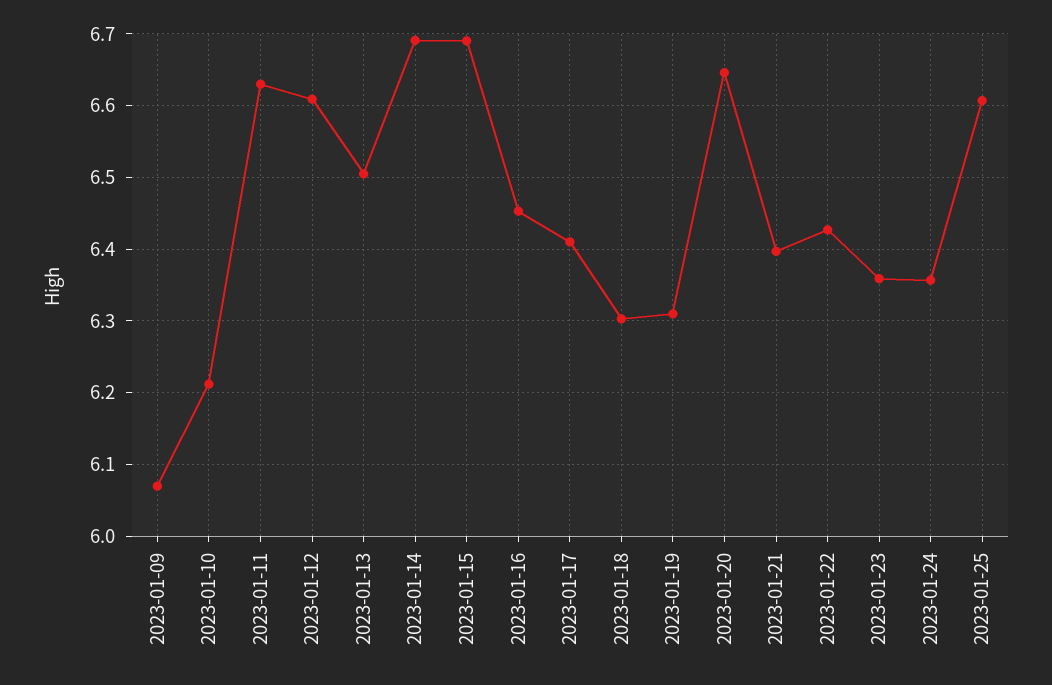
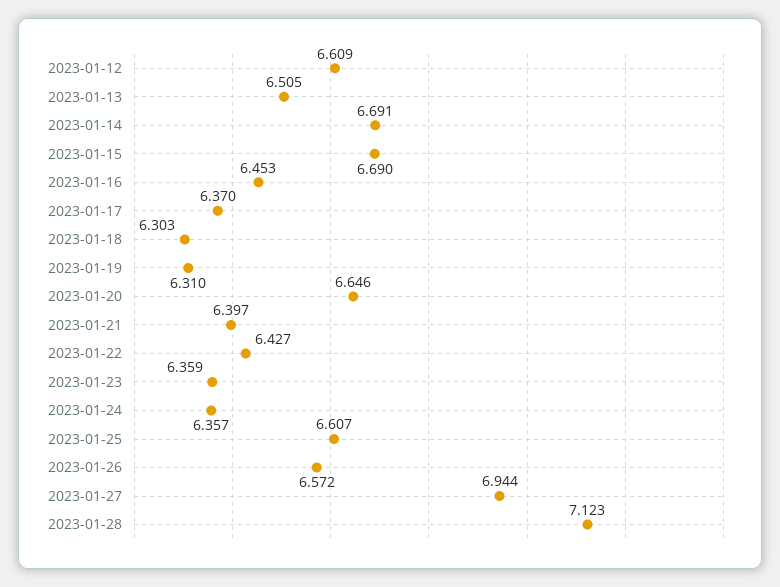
2023-01-09: 6.07 -> none
2023-01-10: 6.21 -> none
2023-01-11: 6.63 -> none
2023-01-17: 6.41 -> 6.37
2023-01-26: none -> 6.572
2023-01-27: none -> 6.944
2023-01-28: none -> 7.123

